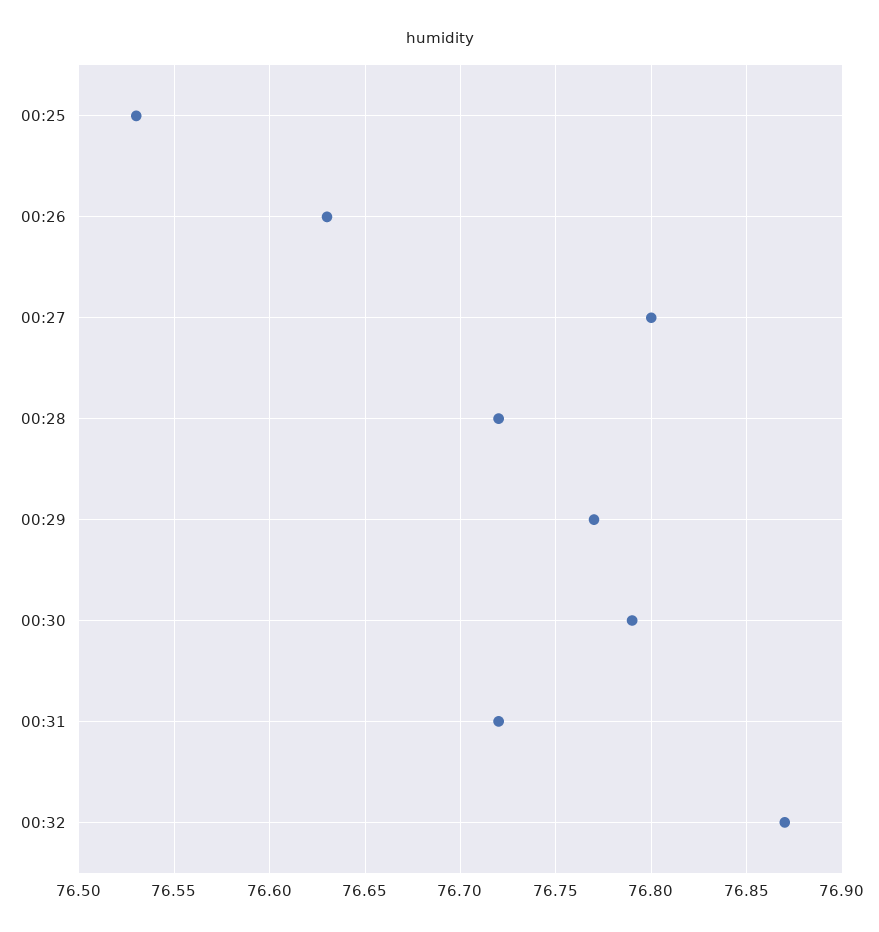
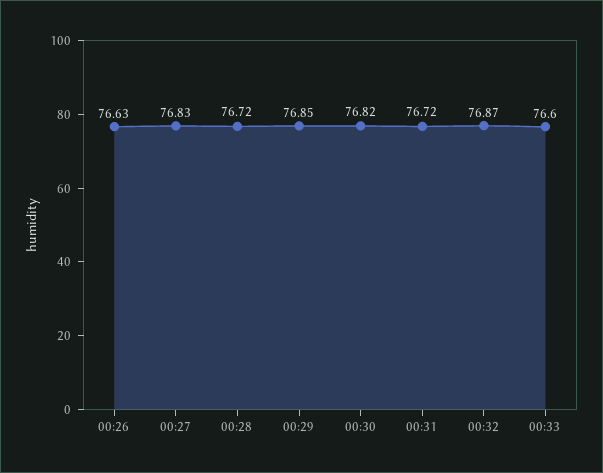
00:25: 76.53 -> none
00:27: 76.8 -> 76.83
00:29: 76.77 -> 76.85
00:30: 76.79 -> 76.82
00:33: none -> 76.6

